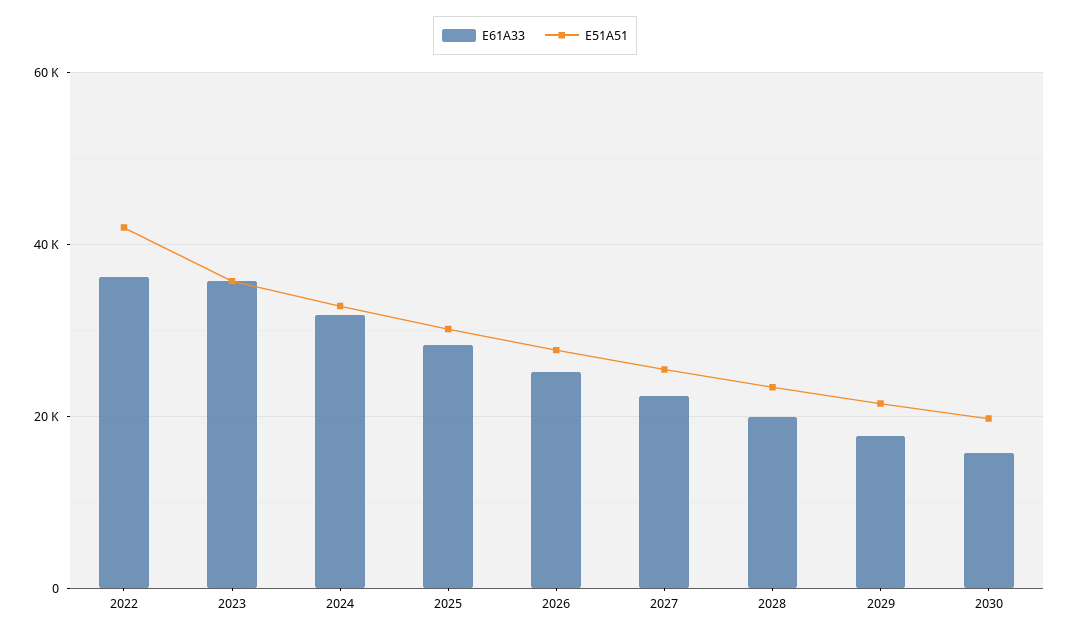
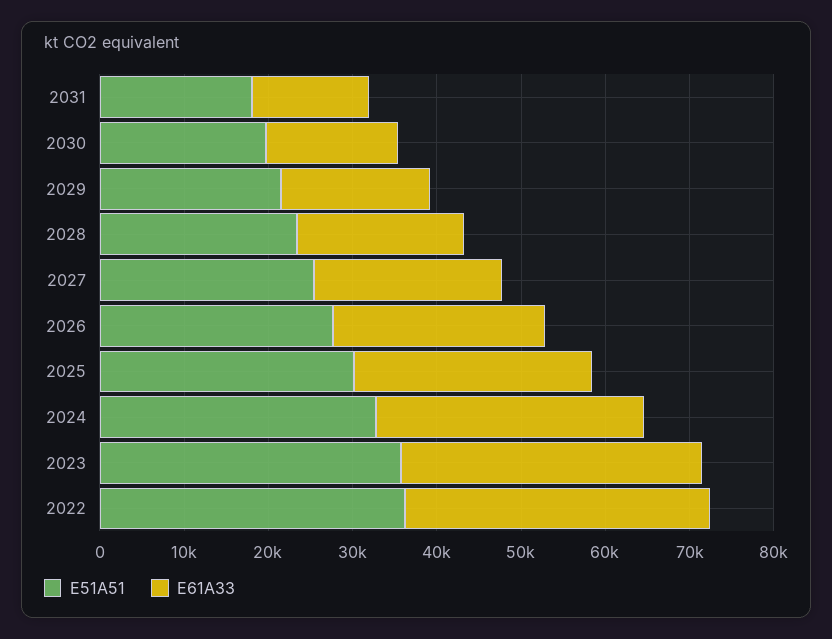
E51A51, 2022: 42000 -> 36000
E51A51, 2031: none -> 18000
E61A33, 2031: none -> 14000

